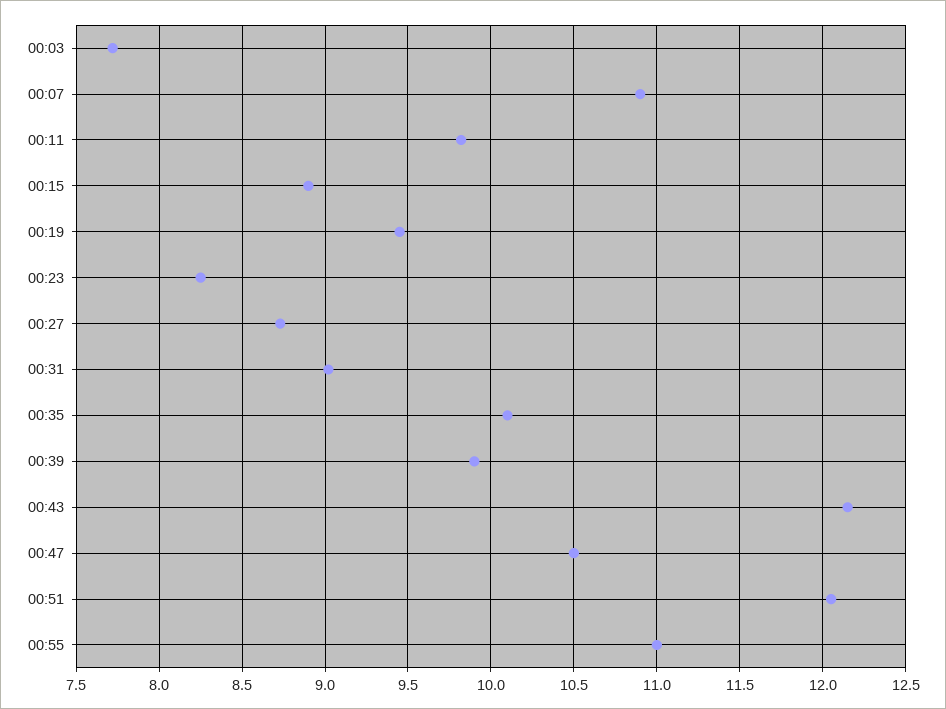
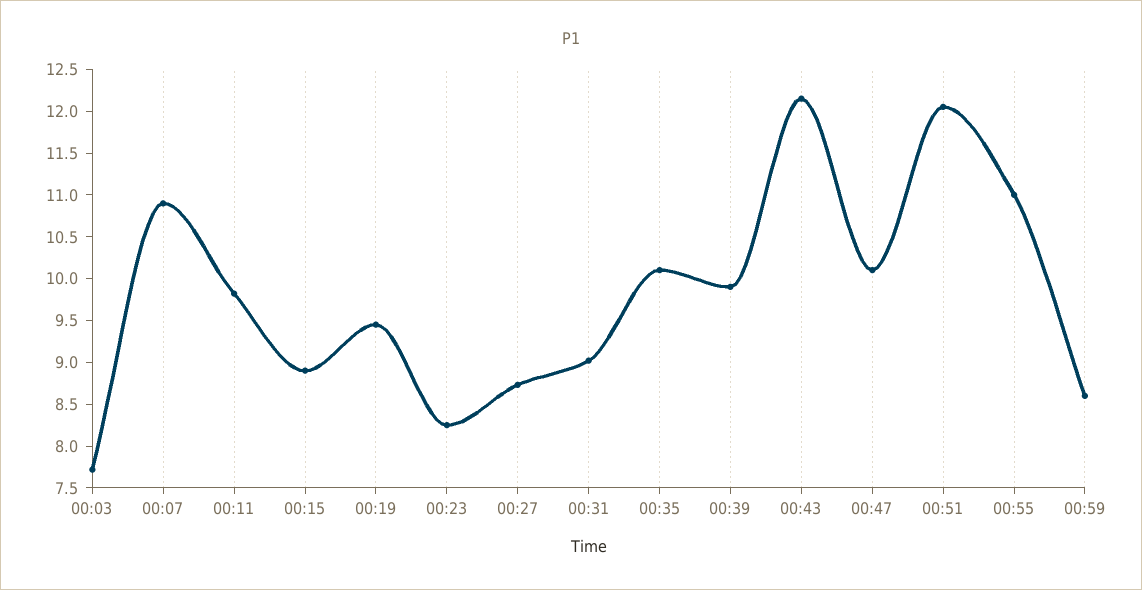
00:47: 10.5 -> 10.1
00:59: none -> 8.6

